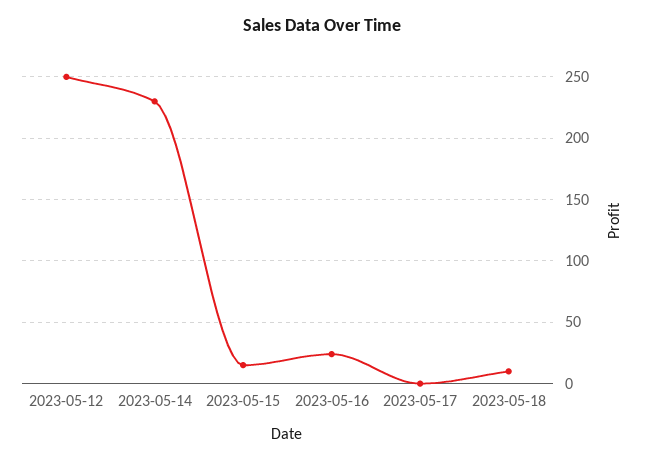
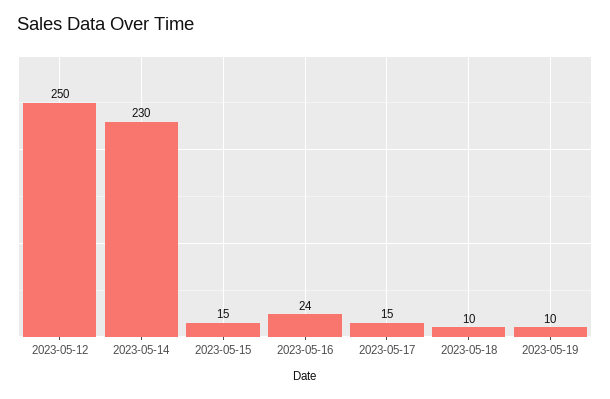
2023-05-17: 0 -> 15
2023-05-19: none -> 10

